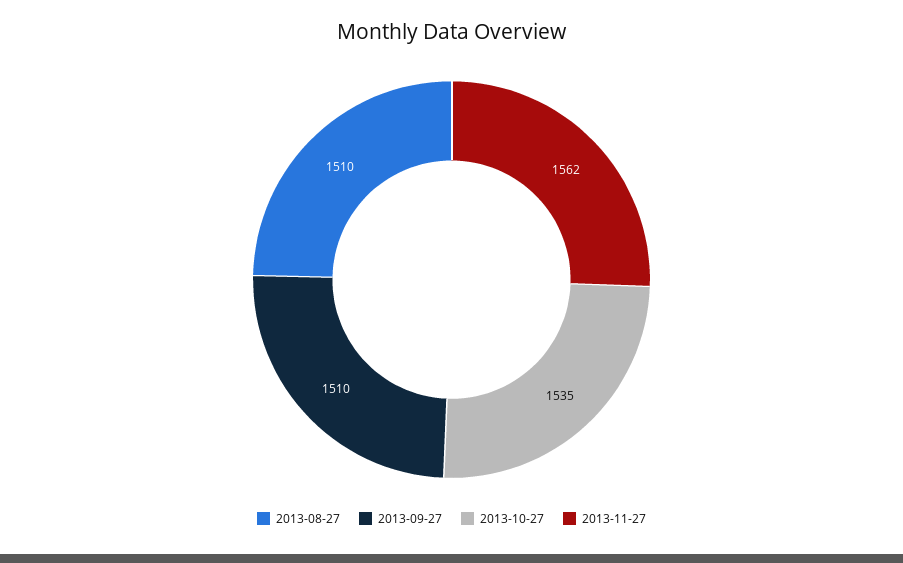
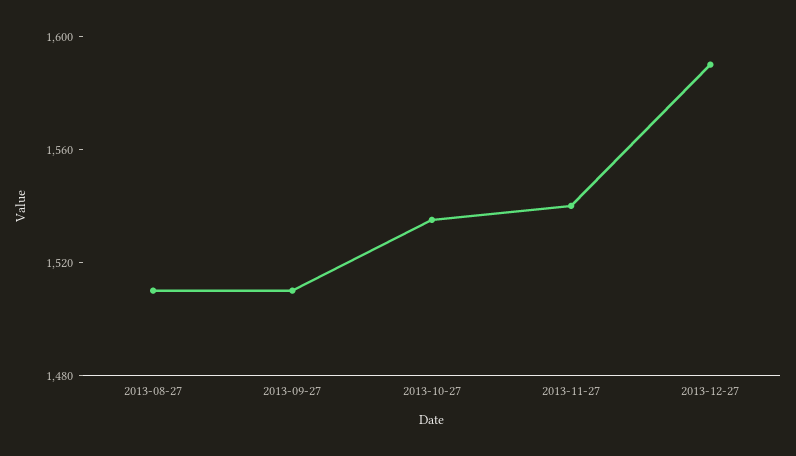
2013-11-27: 1562 -> 1540
2013-12-27: none -> 1590

